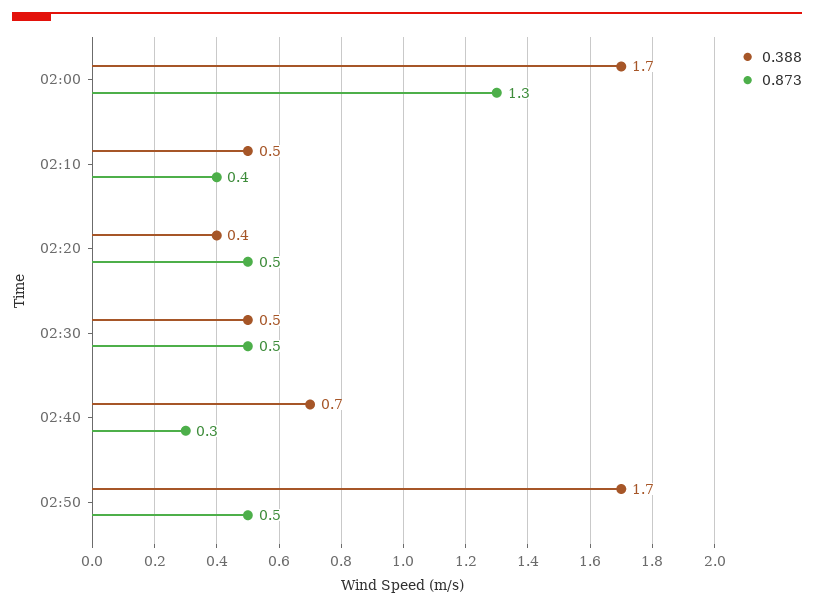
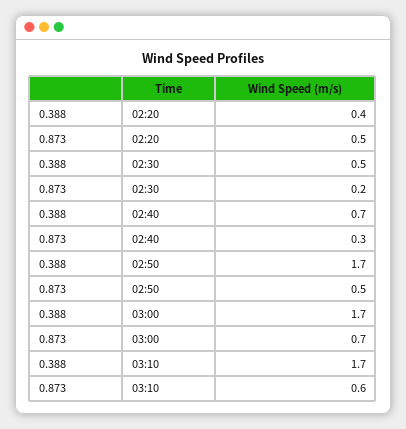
0.388, 02:00: 1.7 -> none
0.873, 02:00: 1.3 -> none
0.388, 02:10: 0.5 -> none
0.873, 02:10: 0.4 -> none
0.873, 02:30: 0.5 -> 0.2
0.388, 03:00: none -> 1.7
0.873, 03:00: none -> 0.7
0.388, 03:10: none -> 1.7
0.873, 03:10: none -> 0.6

